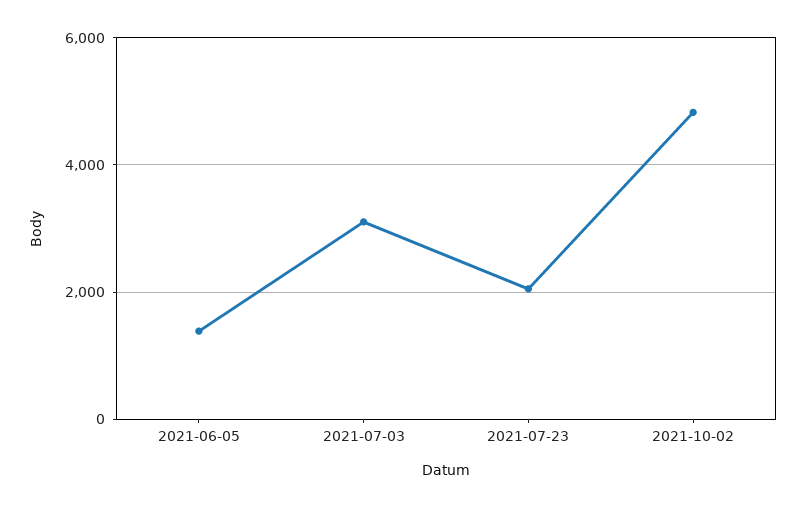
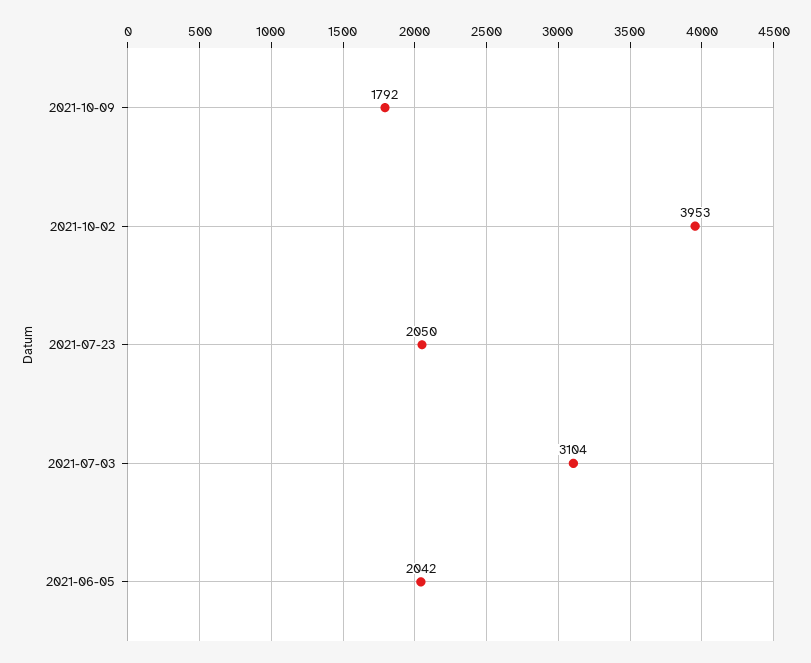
2021-06-05: 1400 -> 2042
2021-10-02: 4800 -> 3953
2021-10-09: none -> 1792

